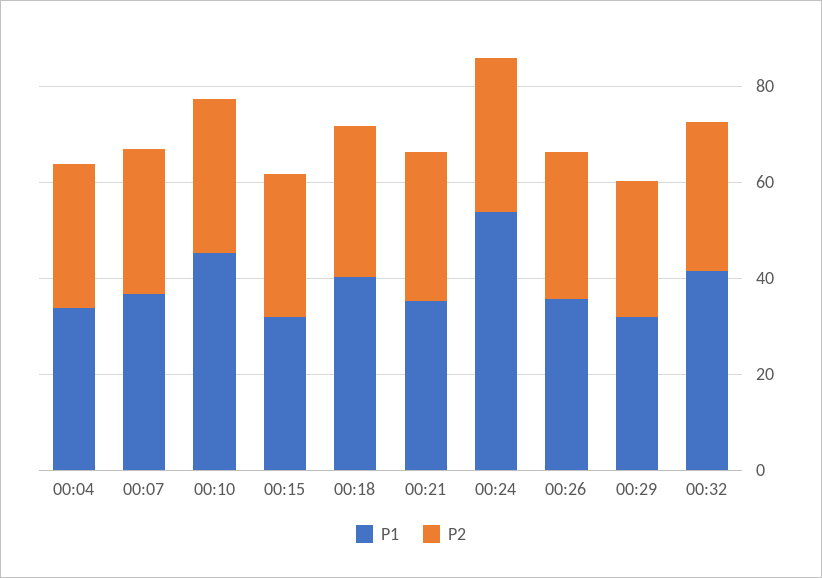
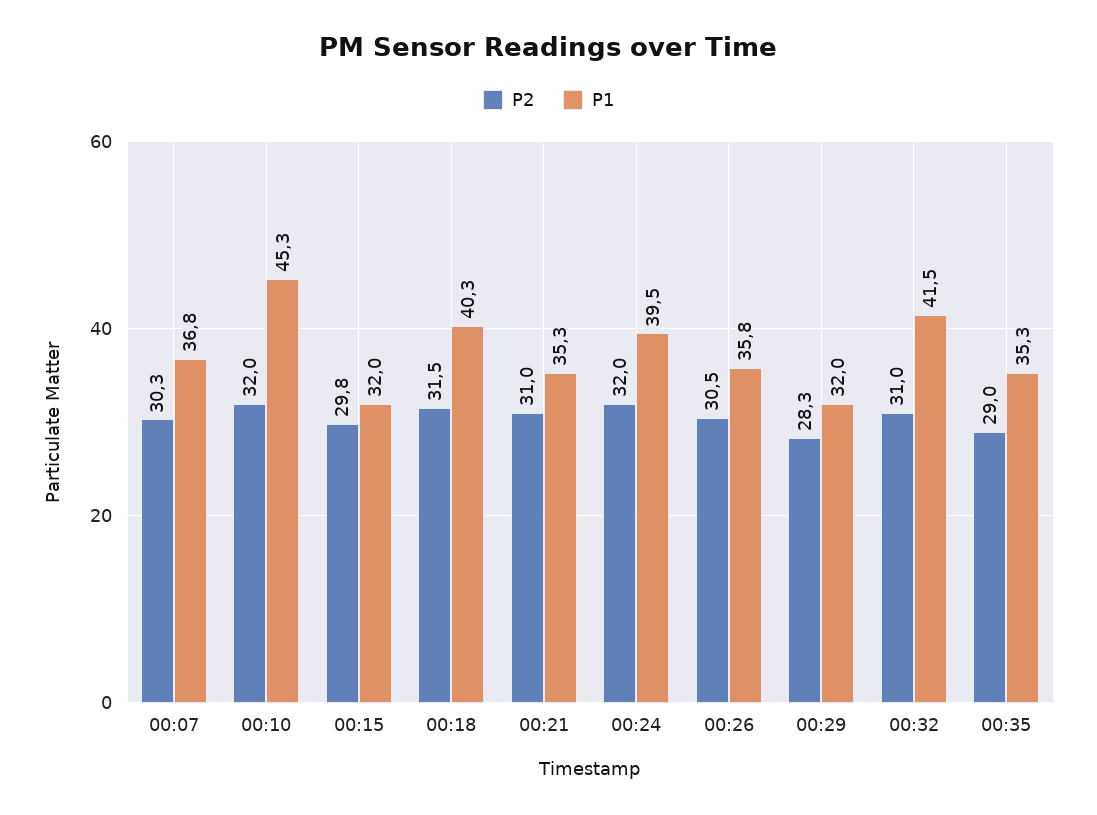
P1, 00:04: 35 -> none
P2, 00:04: 30 -> none
P1, 00:24: 55 -> 39.5
P2, 00:35: none -> 29
P1, 00:35: none -> 35.3

